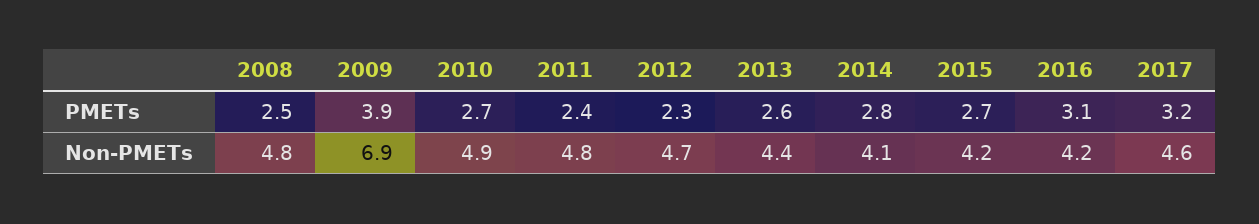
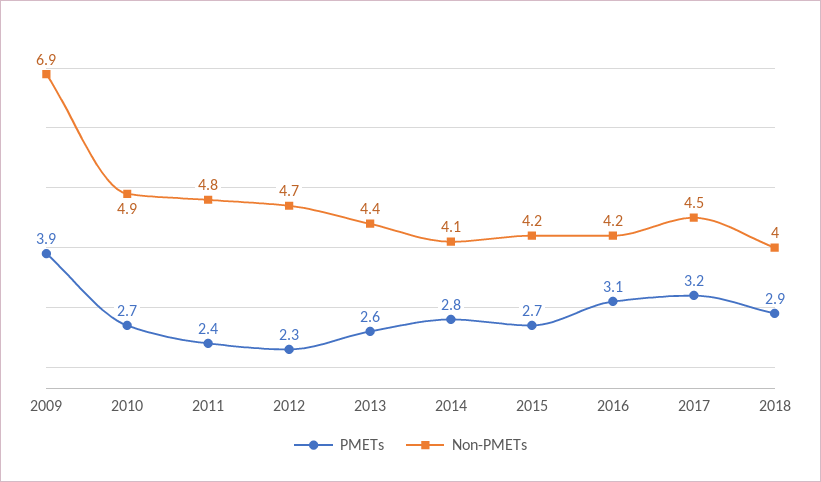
PMETs, 2008: 2.5 -> none
Non-PMETs, 2008: 4.8 -> none
Non-PMETs, 2017: 4.6 -> 4.5
PMETs, 2018: none -> 2.9
Non-PMETs, 2018: none -> 4

